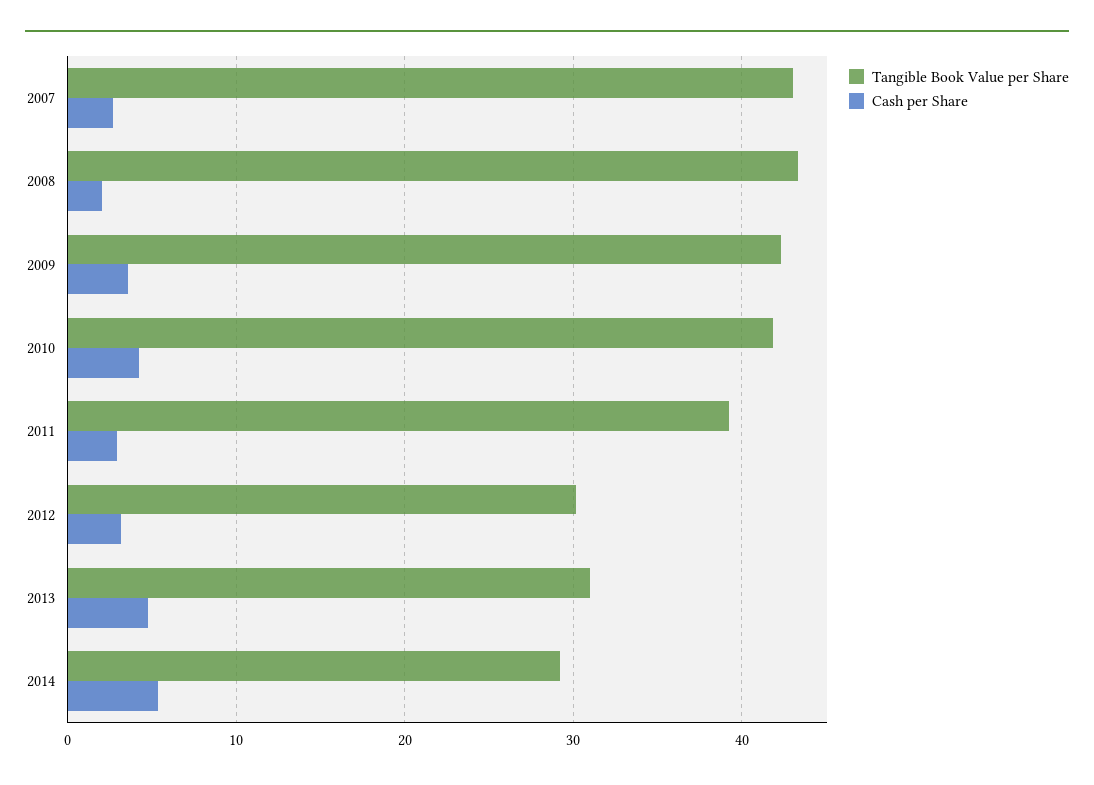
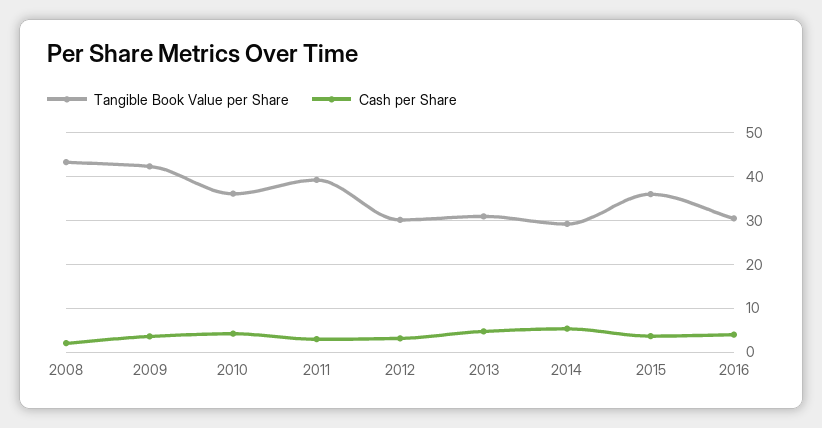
Tangible Book Value per Share, 2007: 43 -> none
Cash per Share, 2007: 3 -> none
Tangible Book Value per Share, 2010: 42 -> 36
Tangible Book Value per Share, 2015: none -> 36
Cash per Share, 2015: none -> 4
Tangible Book Value per Share, 2016: none -> 30
Cash per Share, 2016: none -> 4

